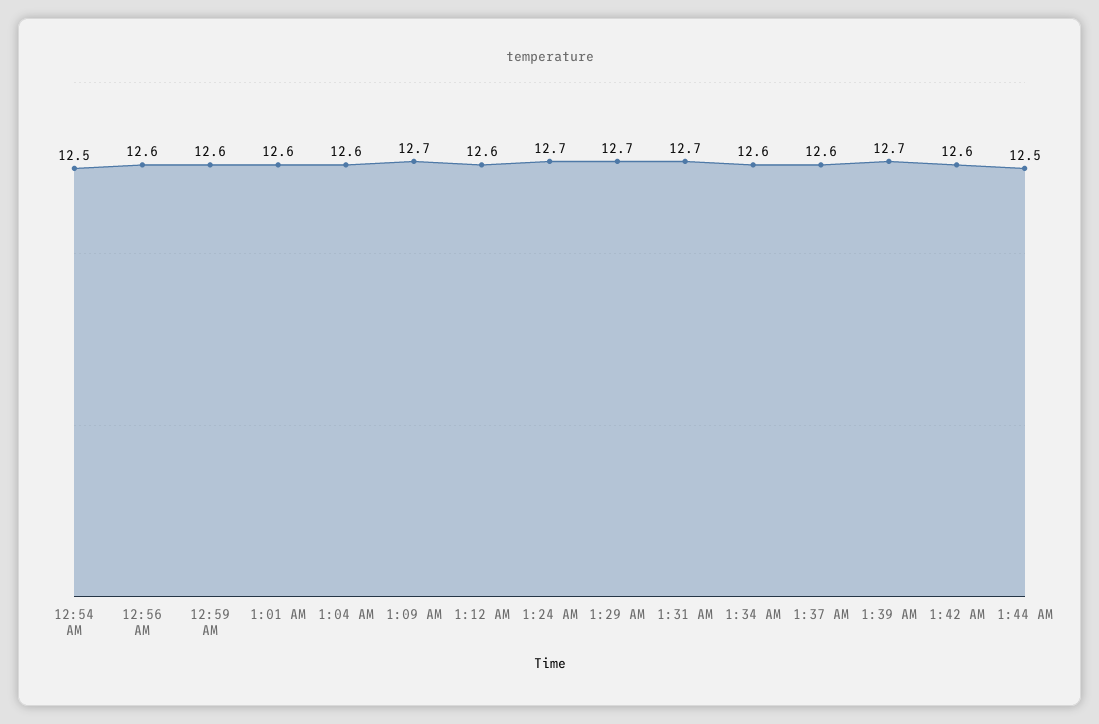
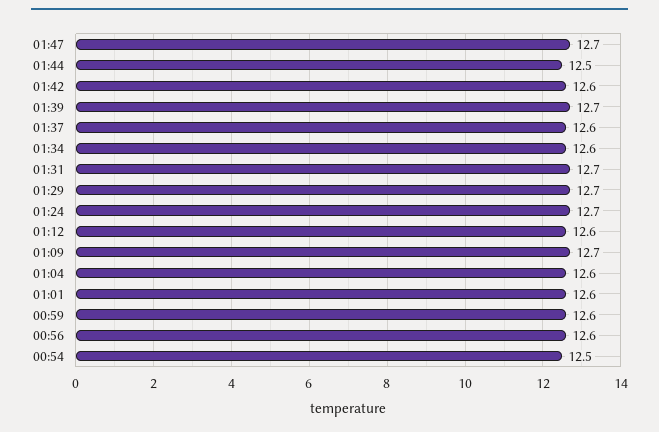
01:47: none -> 12.7

